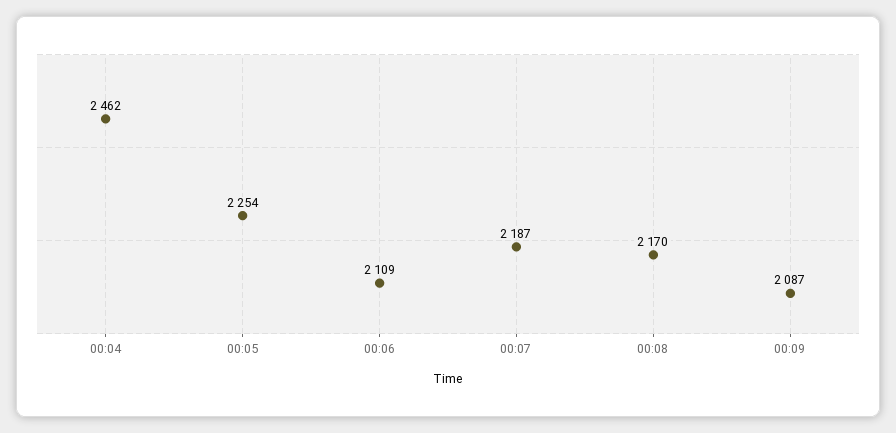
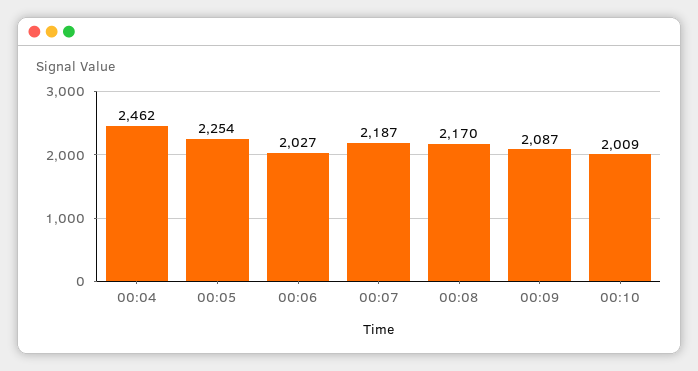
00:06: 2109 -> 2027
00:10: none -> 2009

